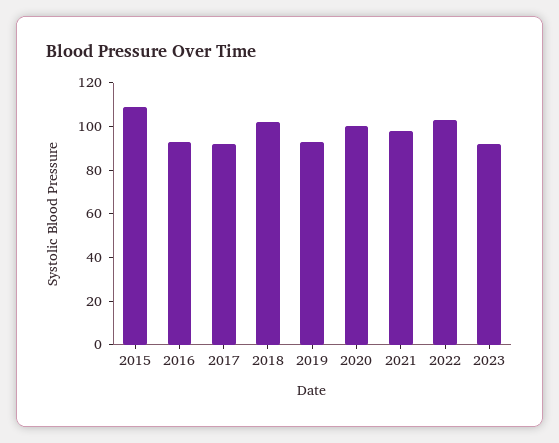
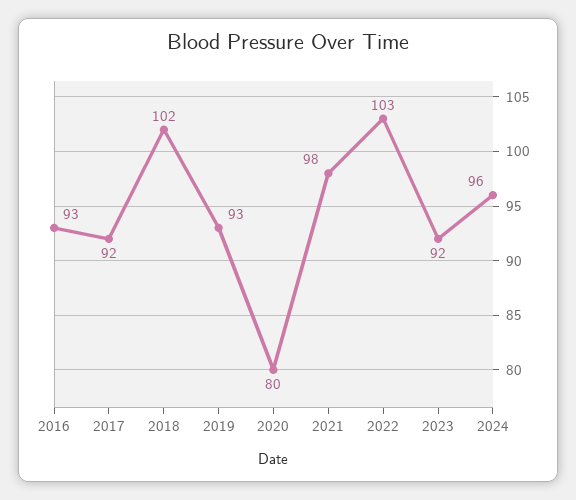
2015: 110 -> none
2020: 100 -> 80
2024: none -> 96

